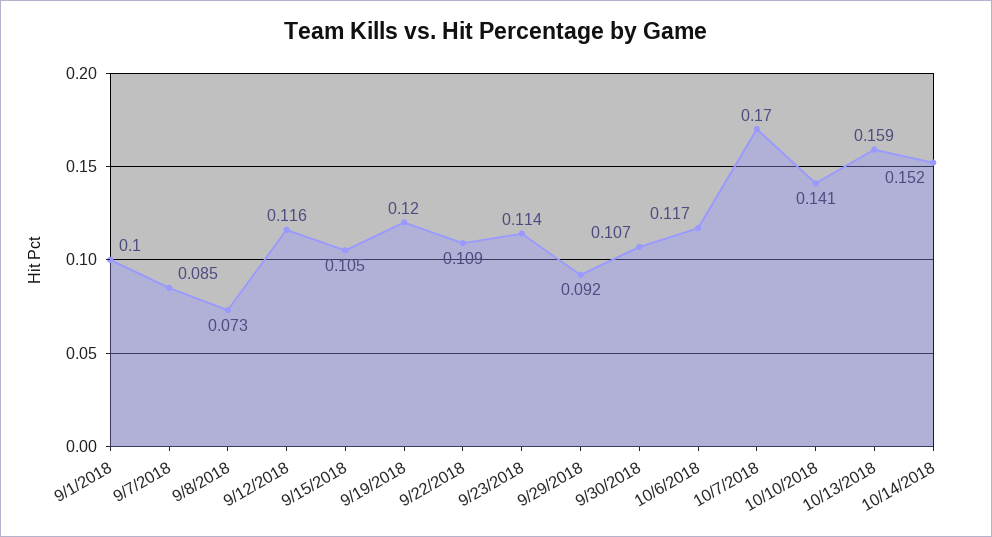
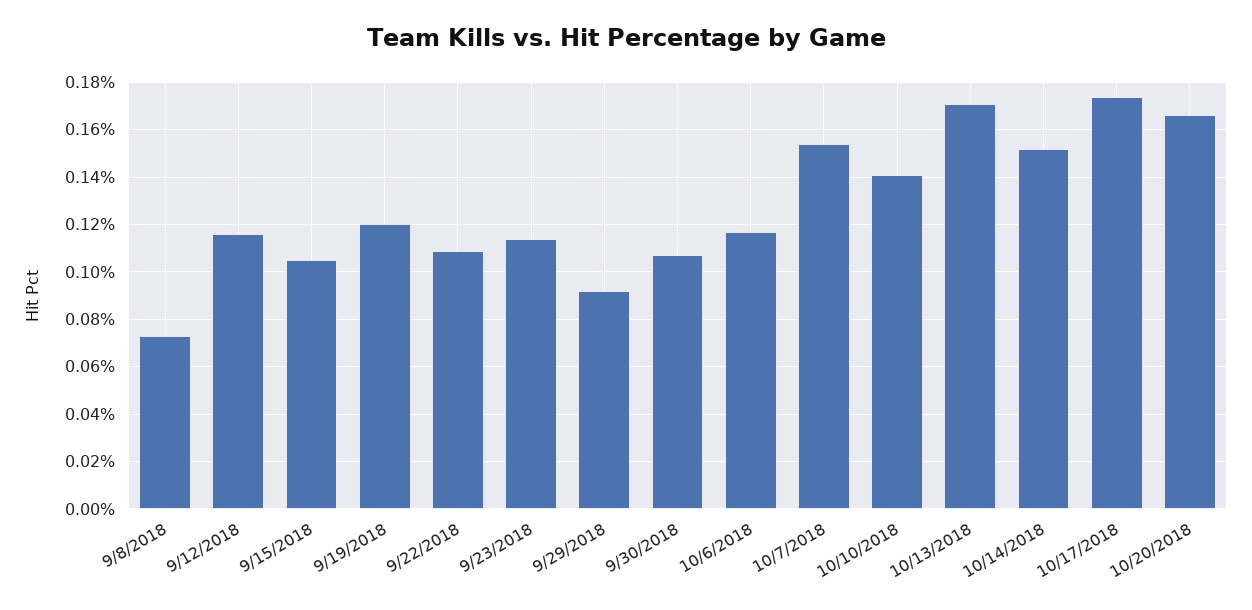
9/1/2018: 0.1 -> none
9/7/2018: 0.085 -> none
10/7/2018: 0.17 -> 0.155
10/13/2018: 0.159 -> 0.17
10/17/2018: none -> 0.175
10/20/2018: none -> 0.165

